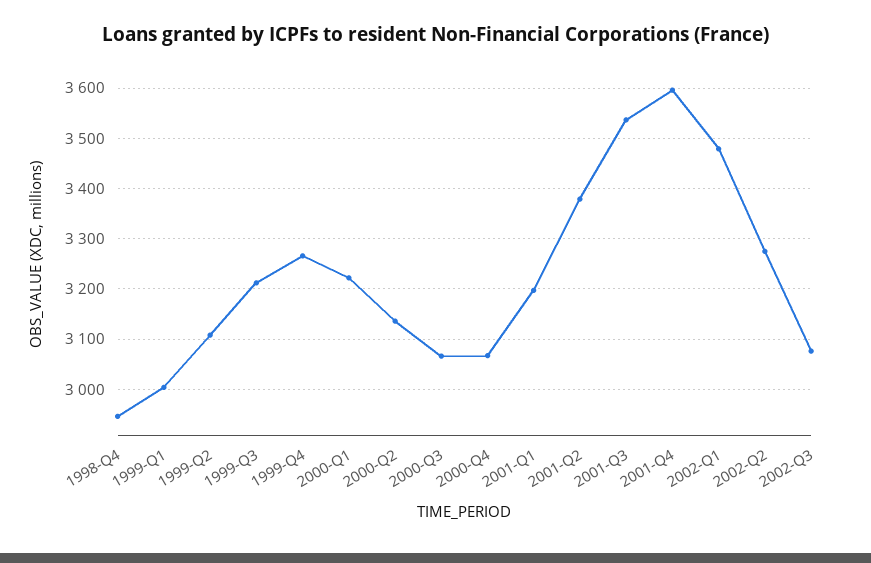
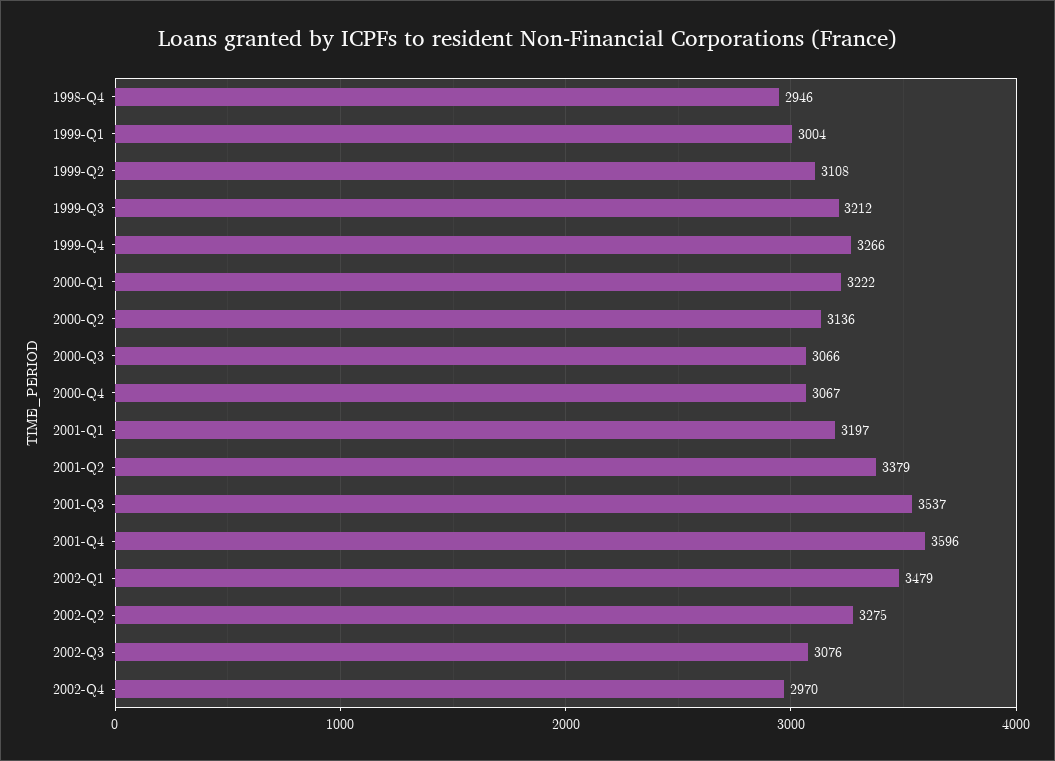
2002-Q4: none -> 2970

